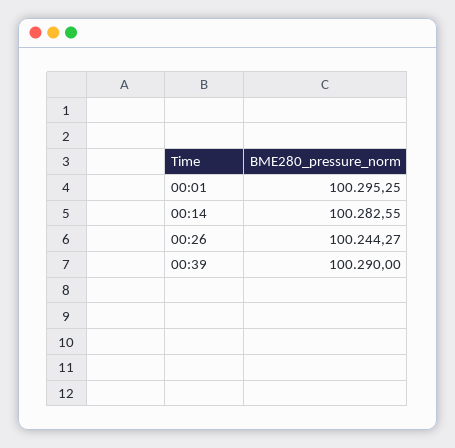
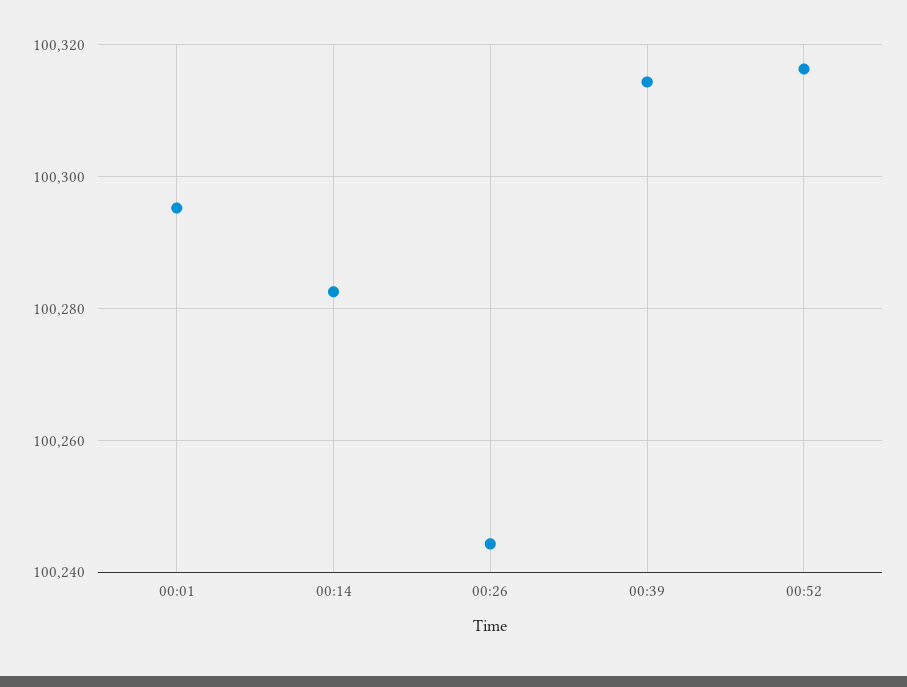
00:39: 100290 -> 100314
00:52: none -> 100316

